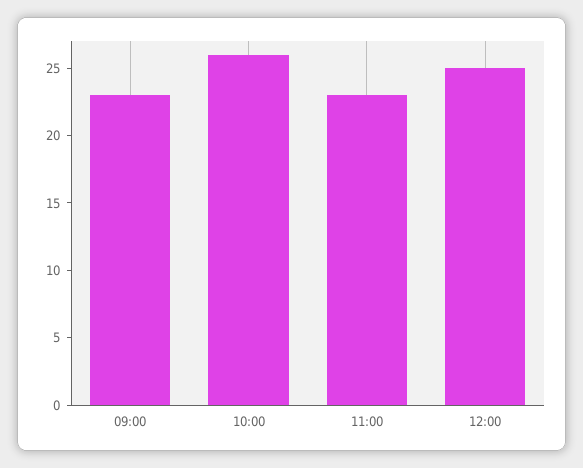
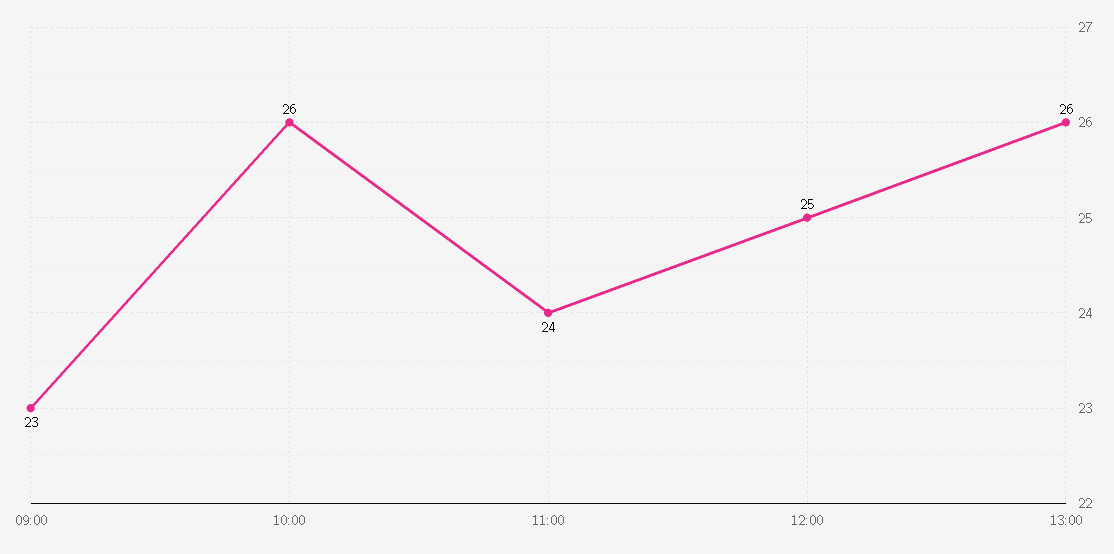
11:00: 23 -> 24
13:00: none -> 26

